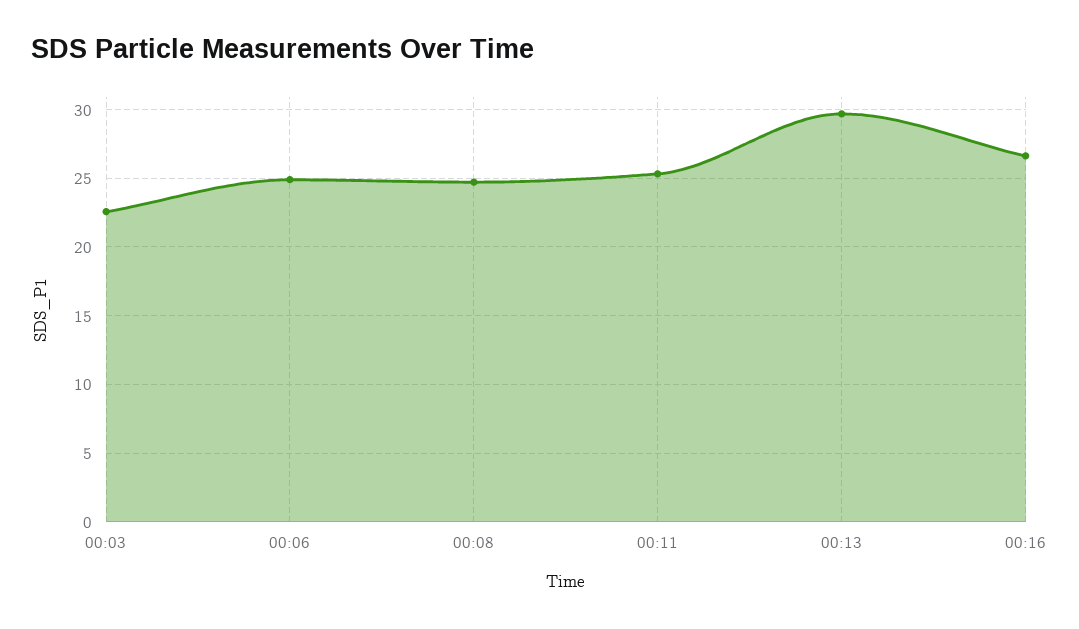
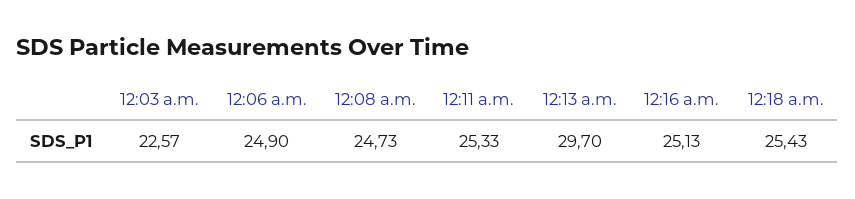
00:16: 26.5 -> 25.13
12:18 a.m.: none -> 25.43

